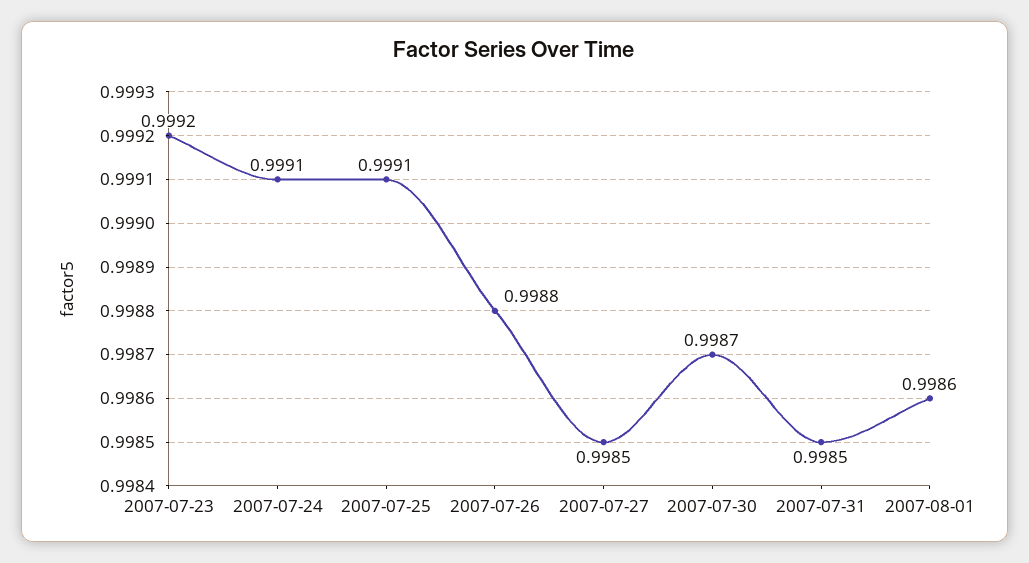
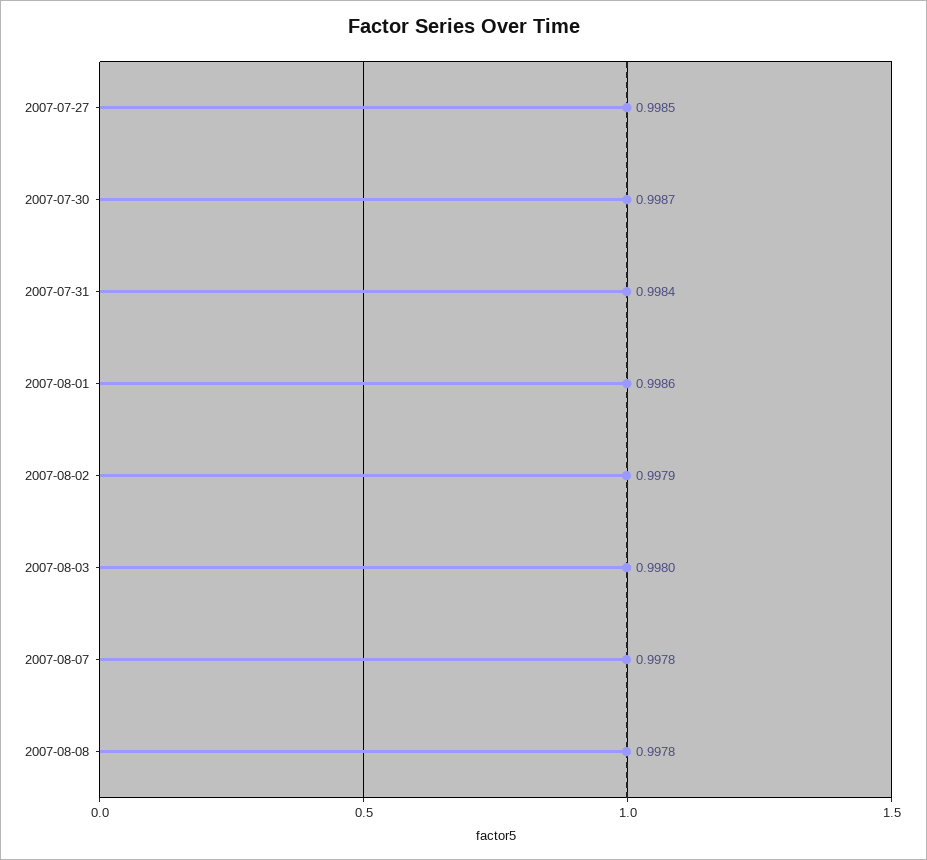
2007-07-23: 0.9992 -> none
2007-07-24: 0.9991 -> none
2007-07-25: 0.9991 -> none
2007-07-26: 0.9988 -> none
2007-07-31: 0.9985 -> 0.9984
2007-08-02: none -> 0.9979
2007-08-03: none -> 0.998
2007-08-07: none -> 0.9978
2007-08-08: none -> 0.9978

